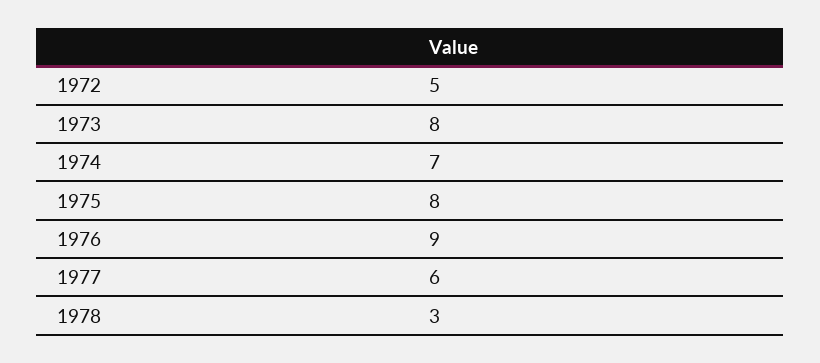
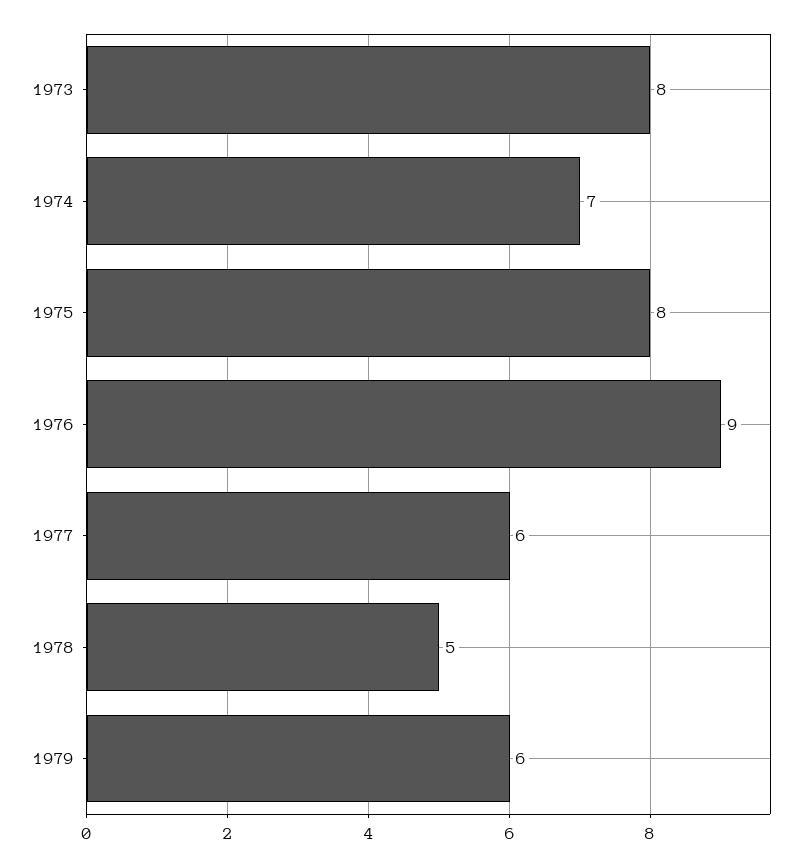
1972: 5 -> none
1978: 3 -> 5
1979: none -> 6

